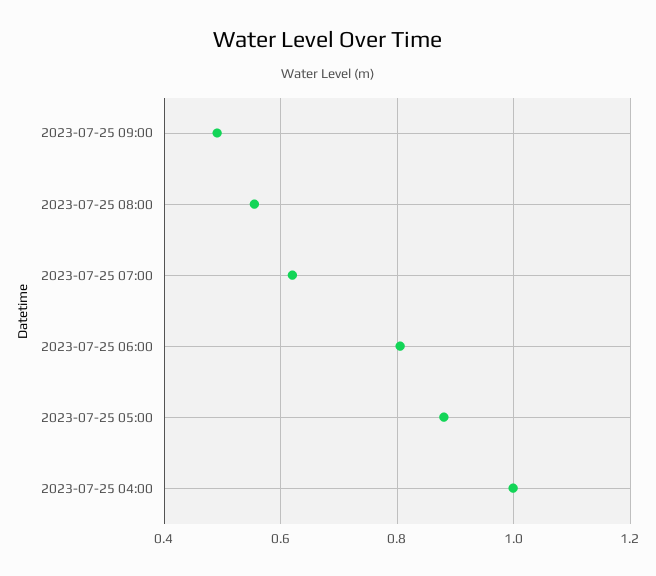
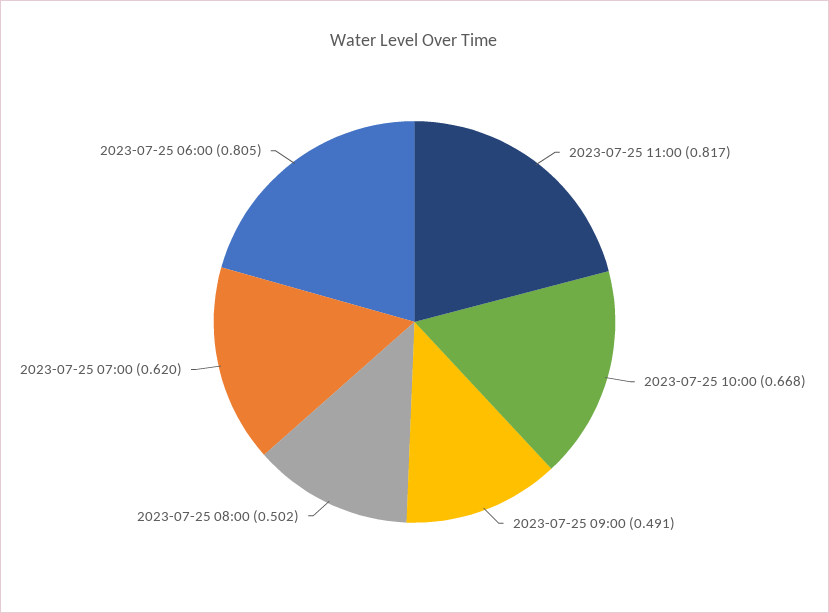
2023-07-25 08:00: 0.56 -> 0.502
2023-07-25 05:00: 0.88 -> none
2023-07-25 04:00: 1 -> none
2023-07-25 11:00: none -> 0.817
2023-07-25 10:00: none -> 0.668

